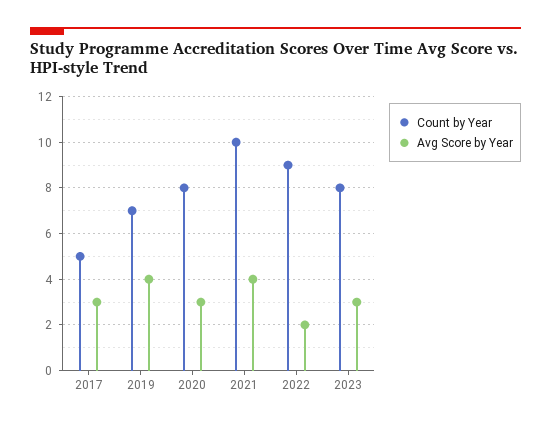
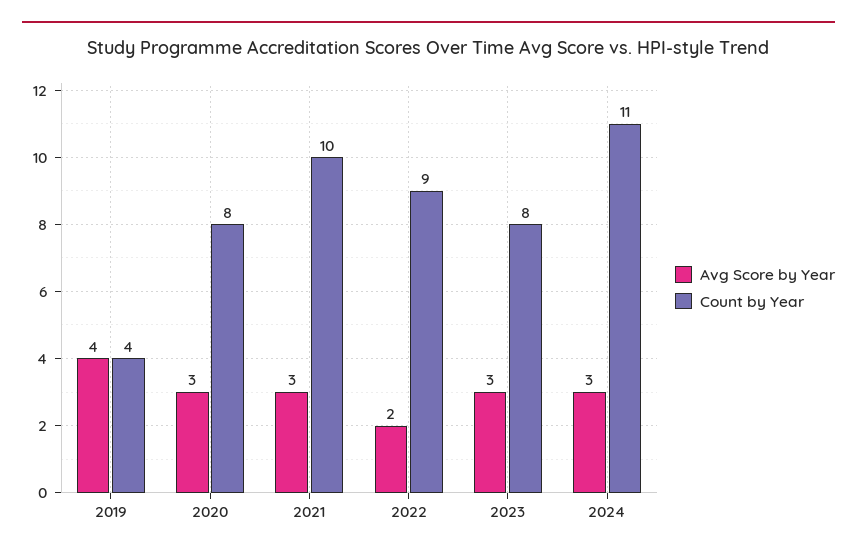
Count by Year, 2017: 5 -> none
Avg Score by Year, 2017: 3 -> none
Count by Year, 2019: 7 -> 4
Avg Score by Year, 2021: 4 -> 3
Avg Score by Year, 2024: none -> 3
Count by Year, 2024: none -> 11

